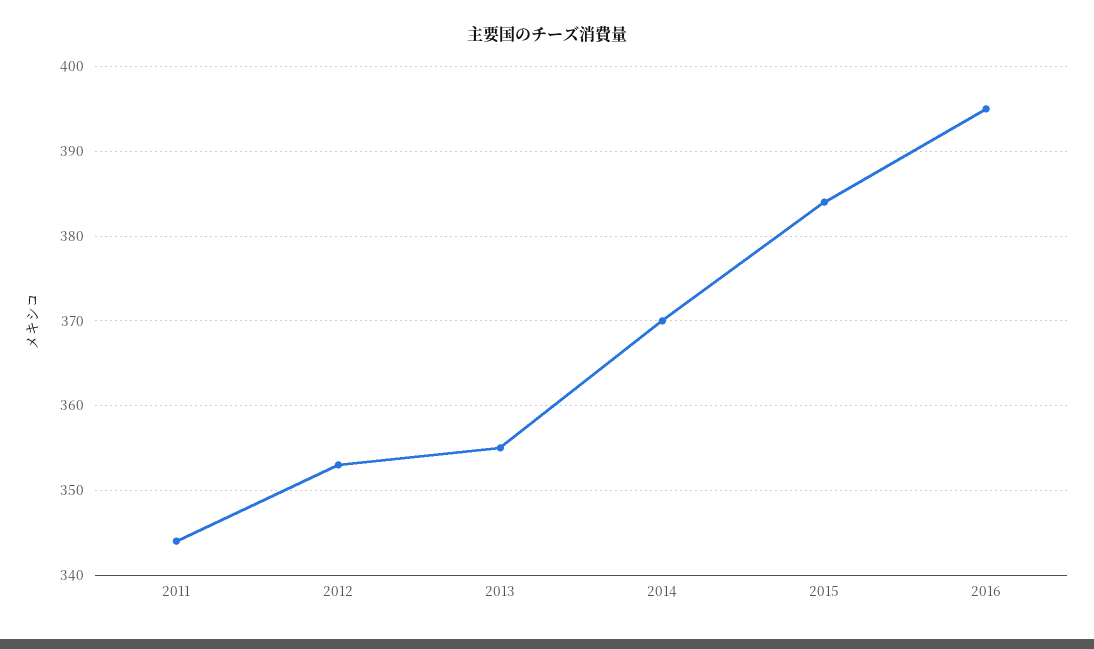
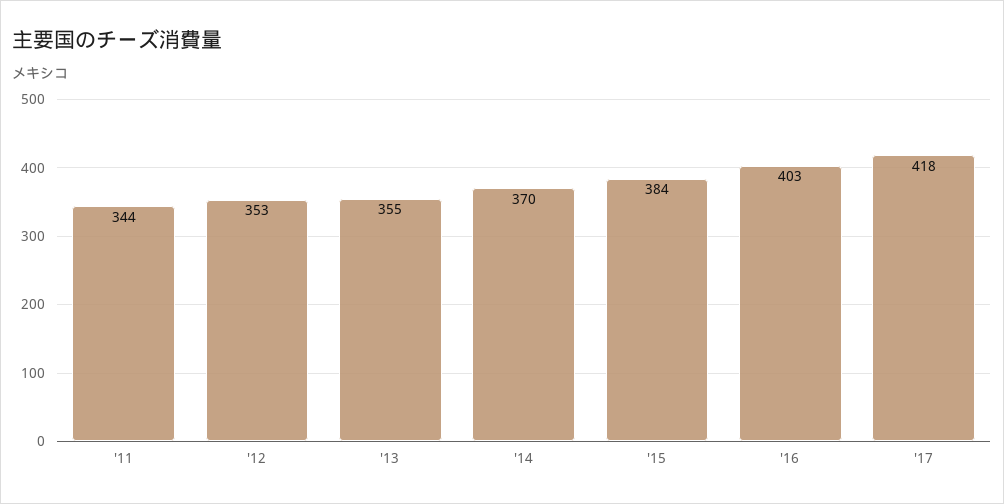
2016: 395 -> 403
'17: none -> 418

